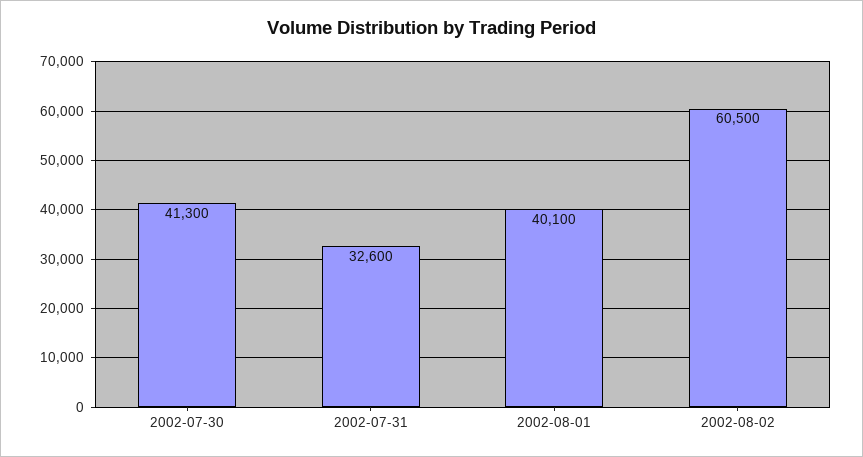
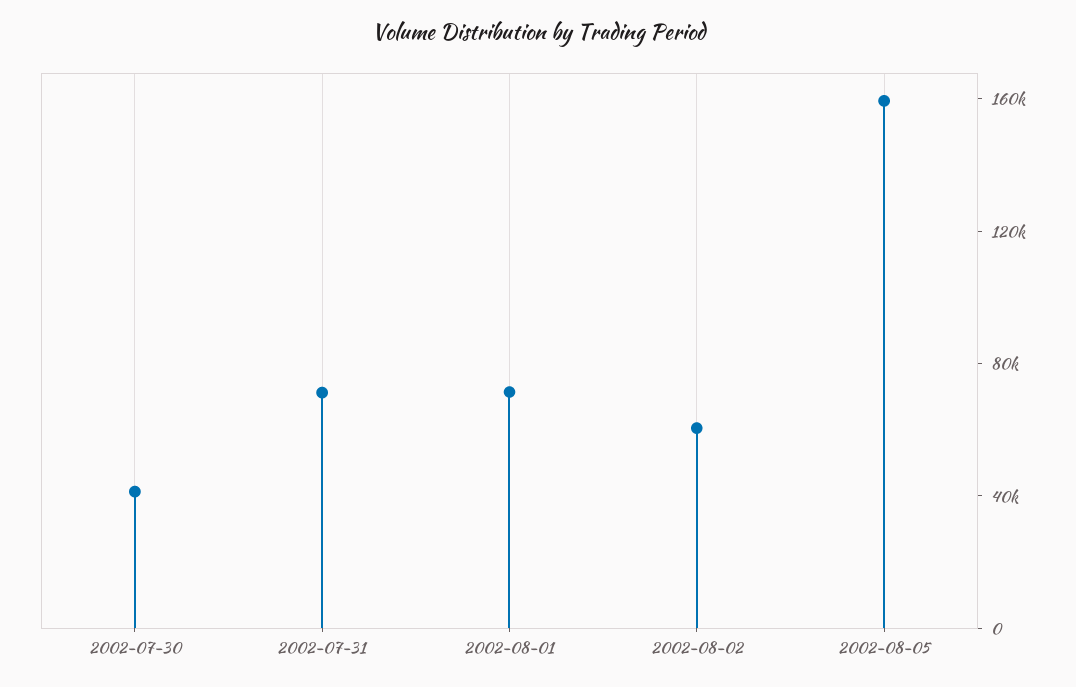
2002-07-31: 32600 -> 70000
2002-08-01: 40100 -> 70000
2002-08-05: none -> 160000

